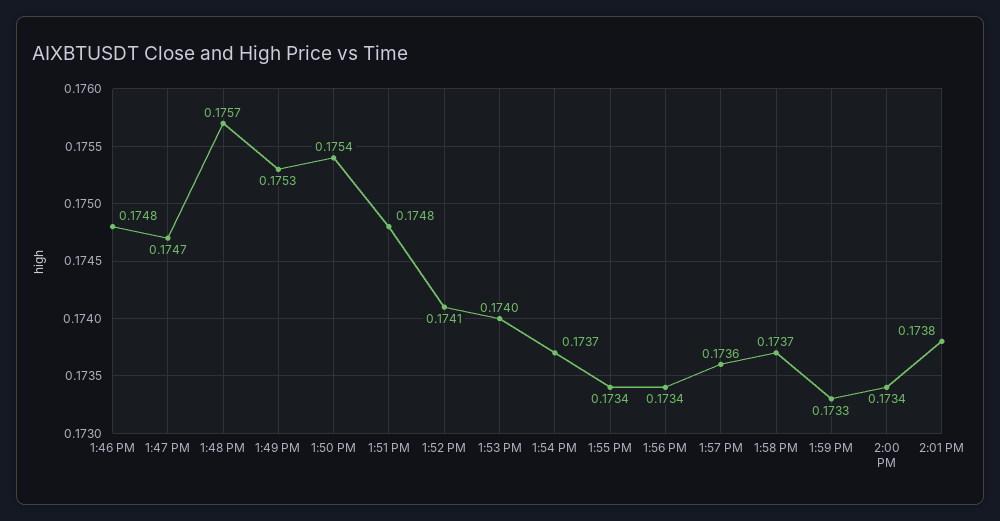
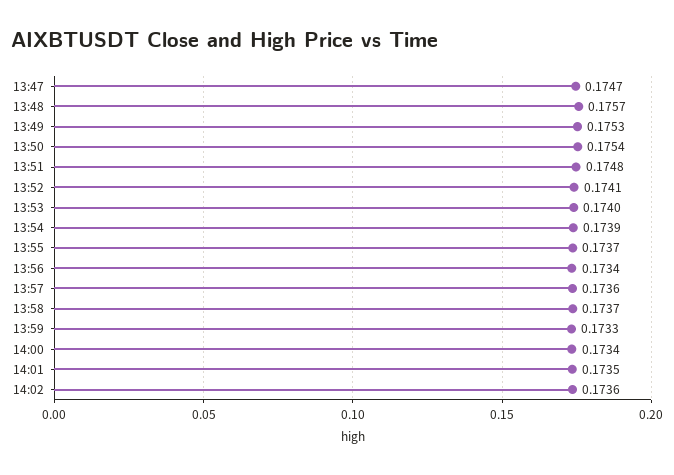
1:46 PM: 0.1748 -> none
1:54 PM: 0.1737 -> 0.1739
1:55 PM: 0.1734 -> 0.1737
2:01 PM: 0.1738 -> 0.1735
14:02: none -> 0.1736

